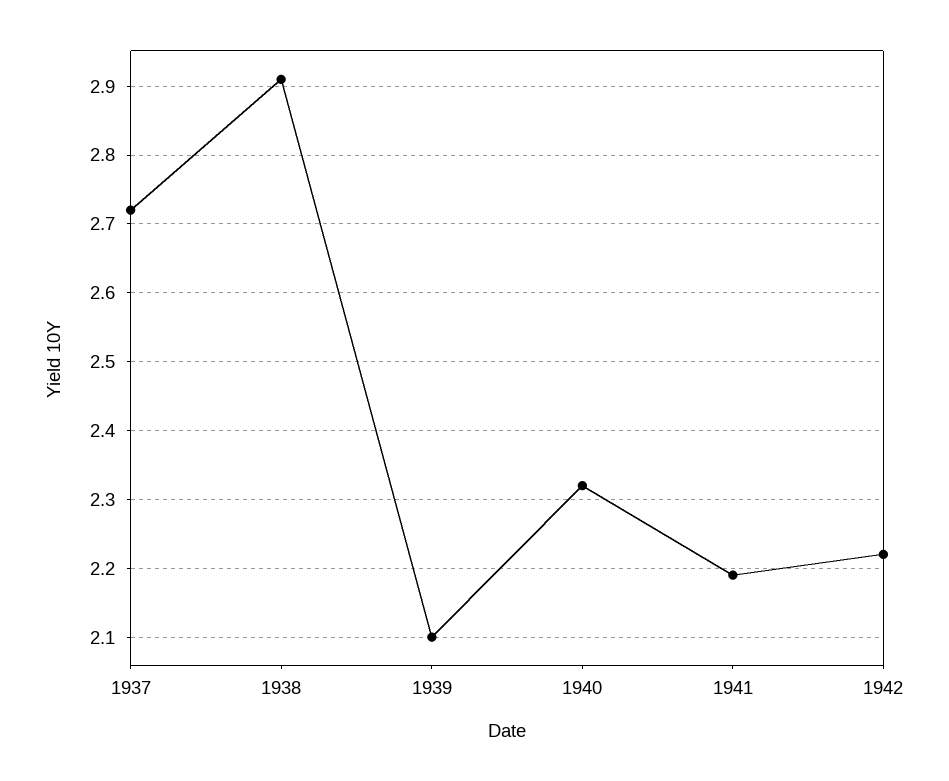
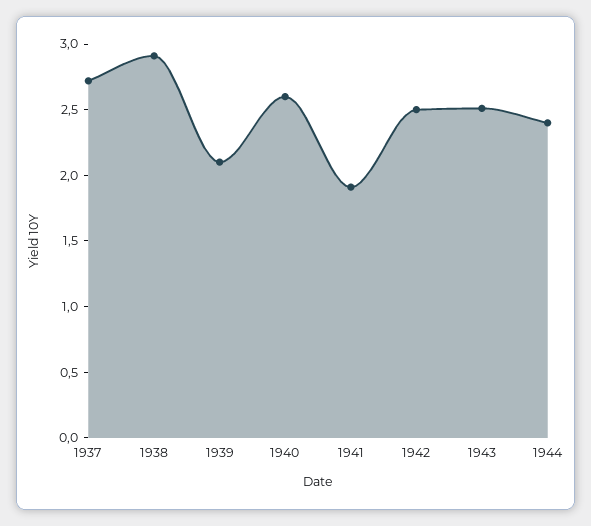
1940: 2.32 -> 2.6
1941: 2.19 -> 1.9
1942: 2.22 -> 2.5
1943: none -> 2.5
1944: none -> 2.4

